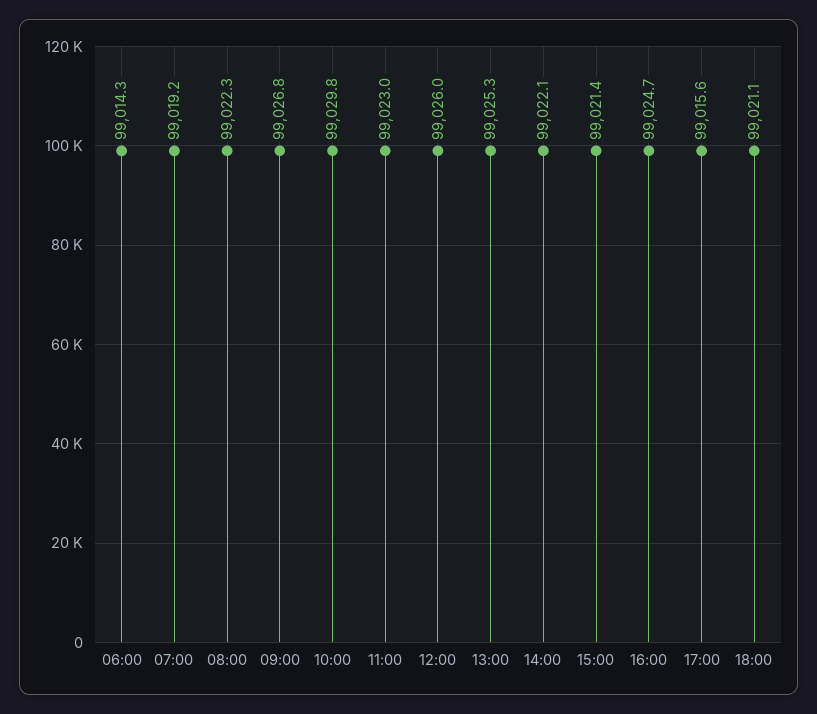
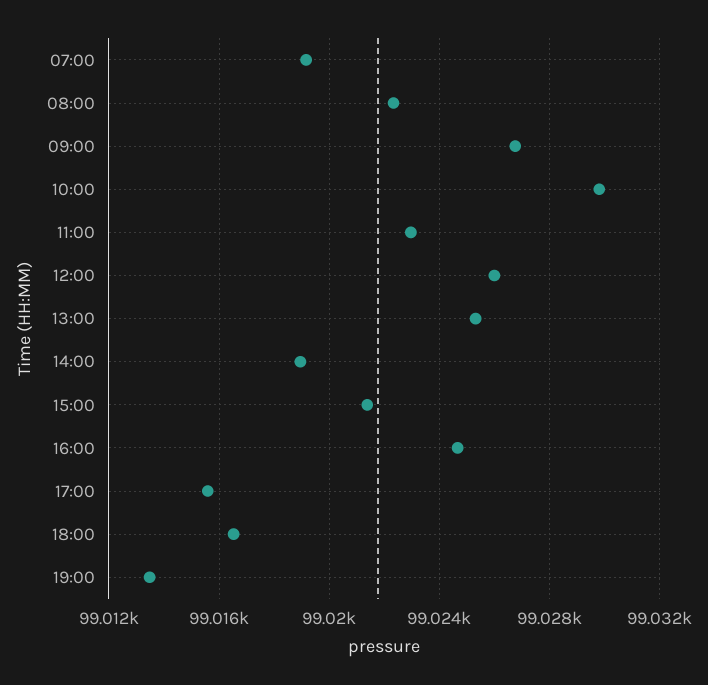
06:00: 99014.3 -> none
14:00: 99022.1 -> 99019
18:00: 99021.1 -> 99016.5
19:00: none -> 99013.5

